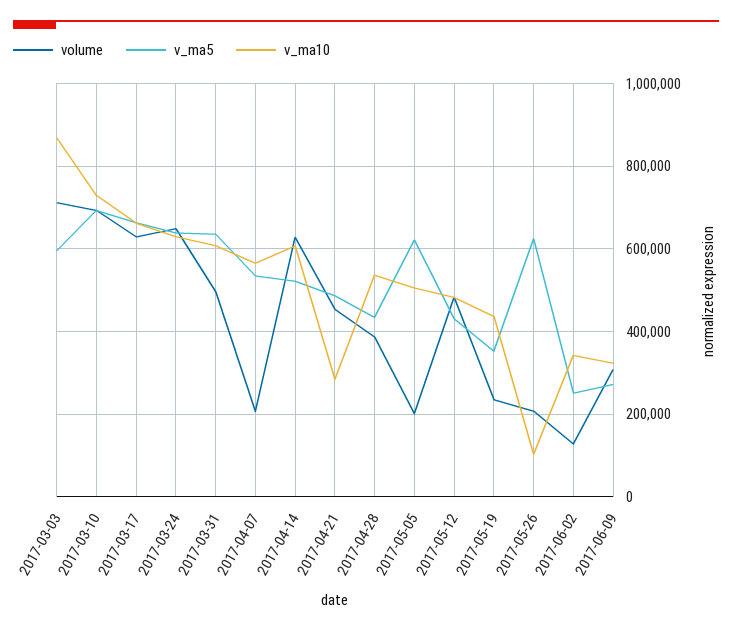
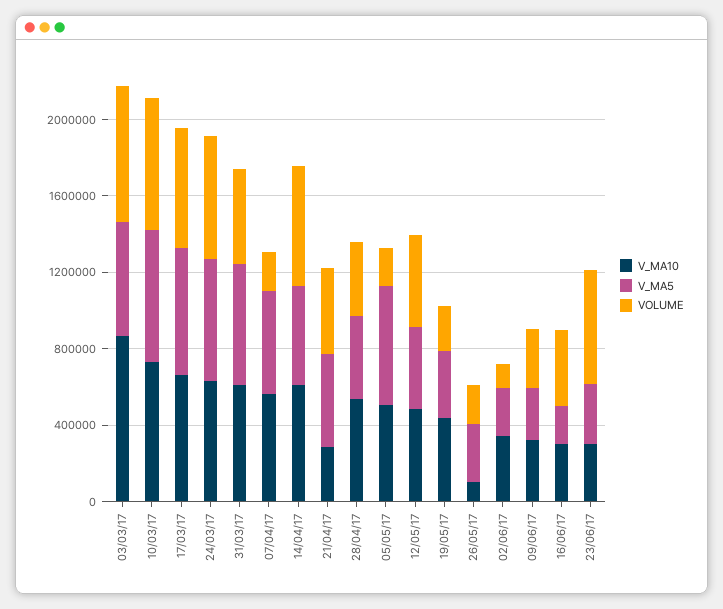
v_ma5, 2017-05-26: 620000 -> 300000
v_ma10, 16/06/17: none -> 300000
v_ma5, 16/06/17: none -> 200000
volume, 16/06/17: none -> 400000
v_ma10, 23/06/17: none -> 300000
v_ma5, 23/06/17: none -> 300000
volume, 23/06/17: none -> 600000

